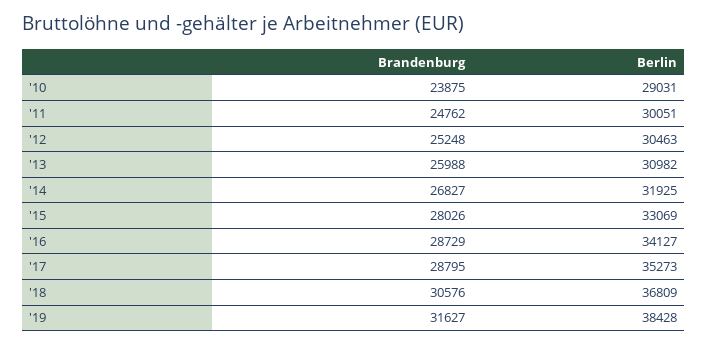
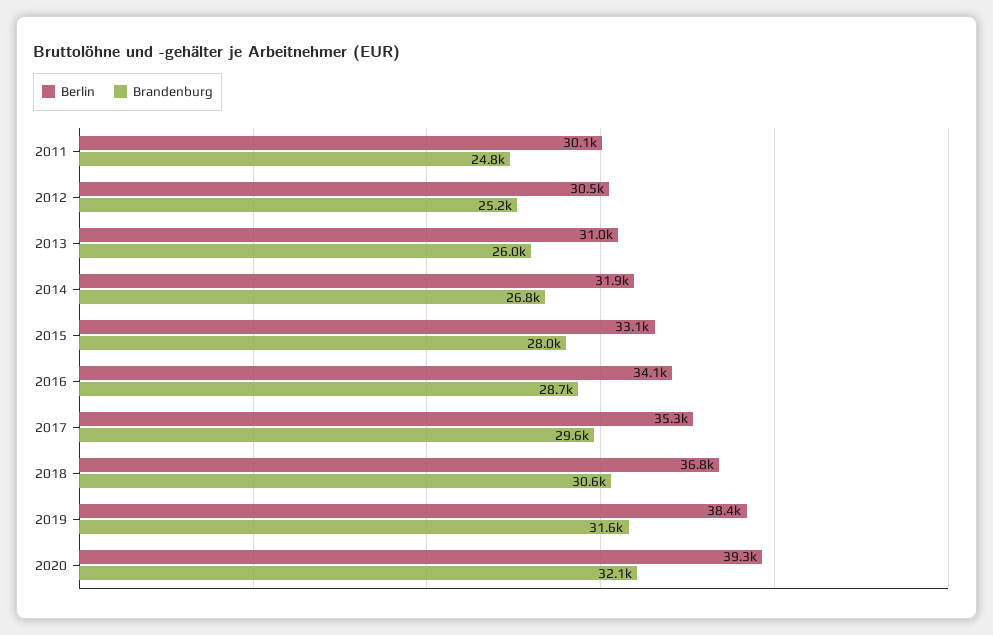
Brandenburg, '10: 23875 -> none
Berlin, '10: 29031 -> none
Brandenburg, '17: 28795 -> 29600
Berlin, 2020: none -> 39300
Brandenburg, 2020: none -> 32100

